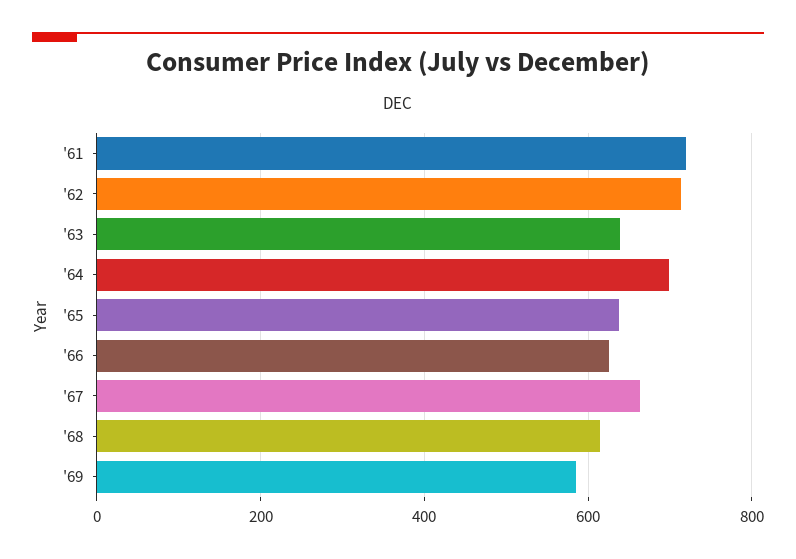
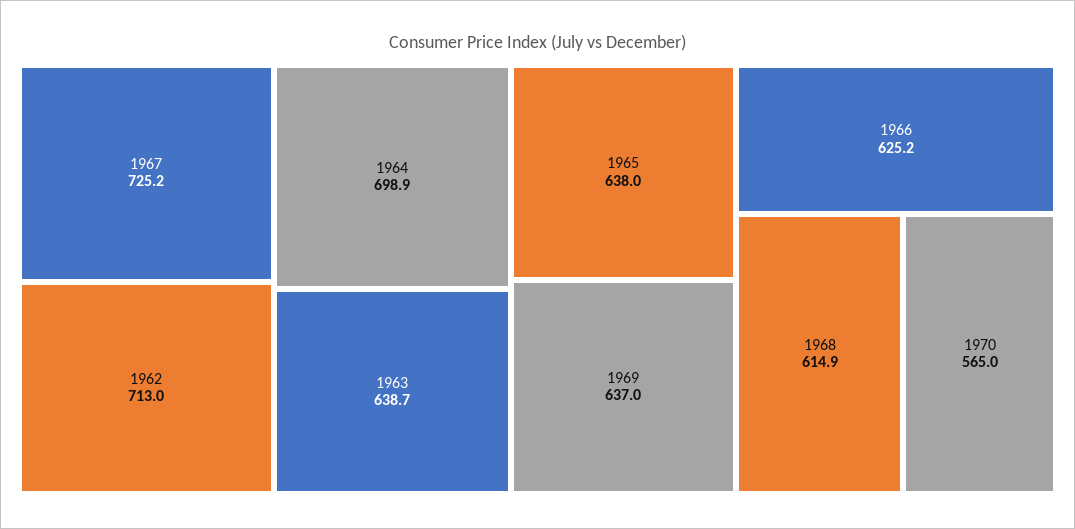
'61: 720 -> none
'67: 660 -> 725.2
'69: 580 -> 637
1970: none -> 565

